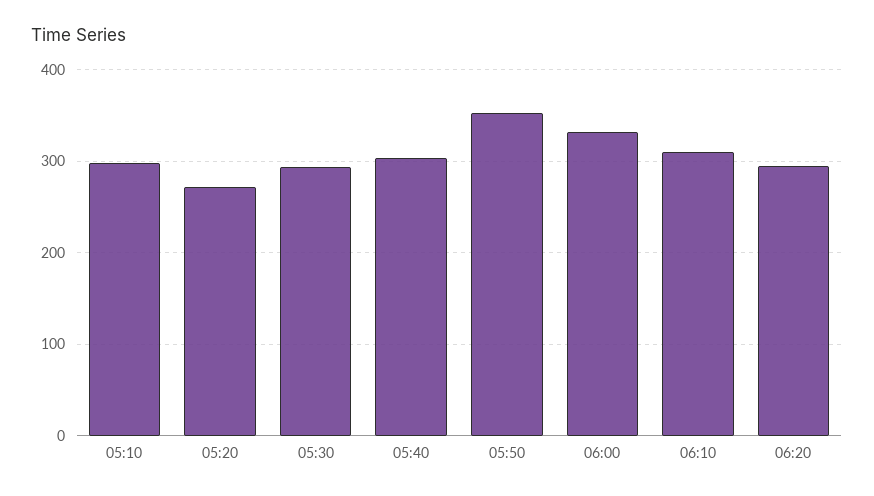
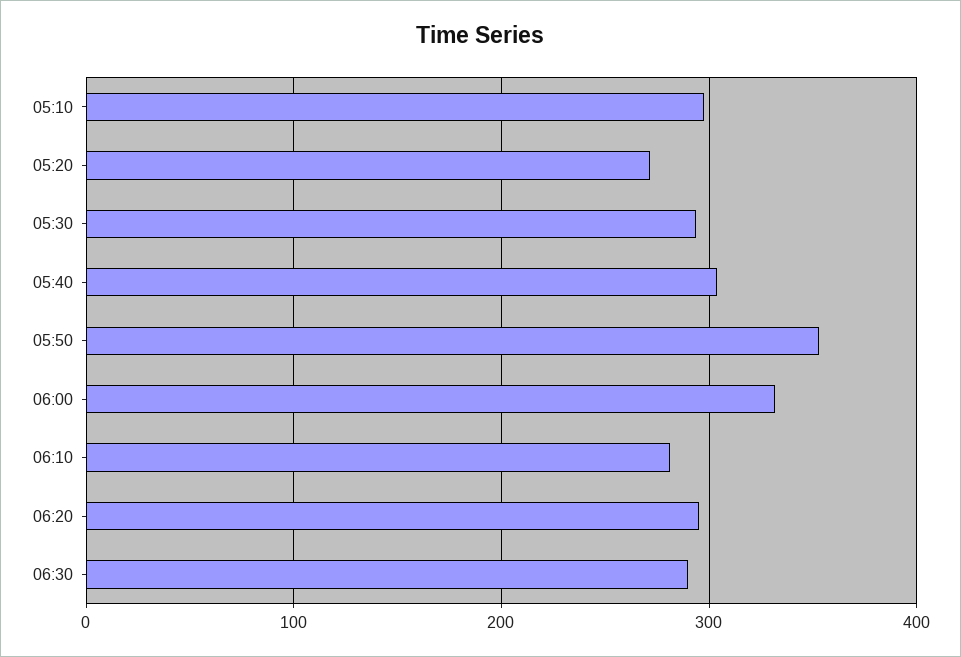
06:10: 310 -> 280
06:30: none -> 290

